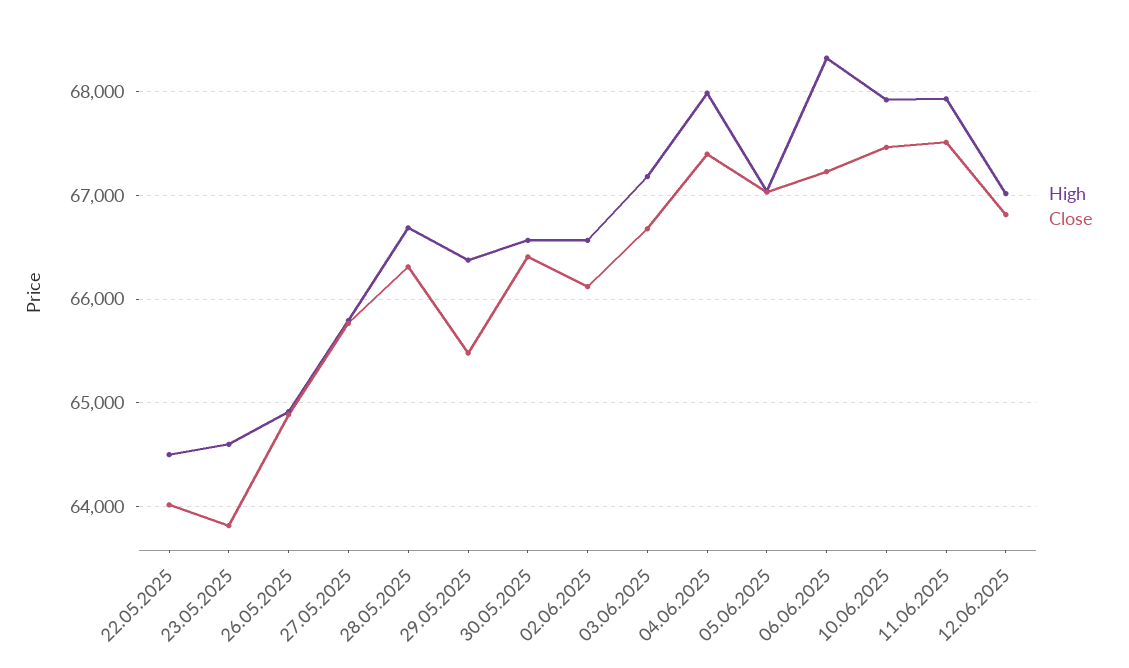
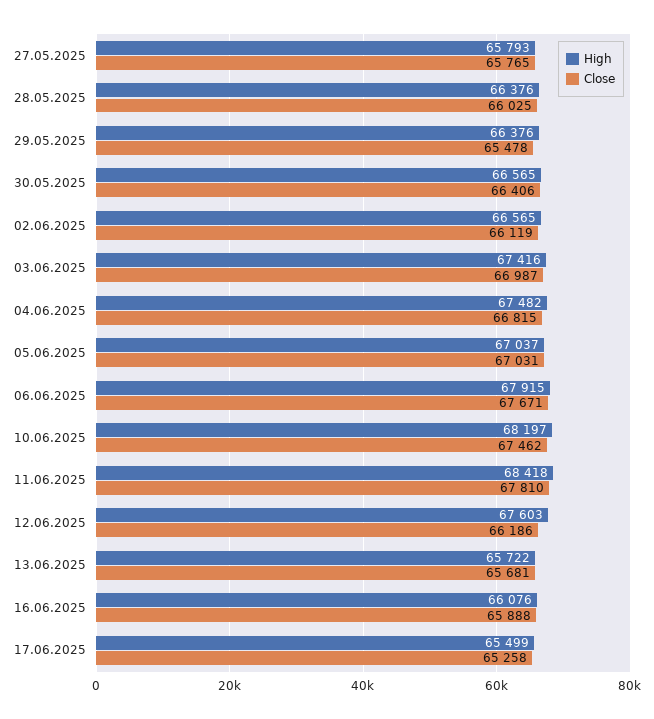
High, 22.05.2025: 64500 -> none
Close, 22.05.2025: 64000 -> none
High, 23.05.2025: 64600 -> none
Close, 23.05.2025: 63800 -> none
High, 26.05.2025: 64900 -> none
Close, 26.05.2025: 64900 -> none
High, 28.05.2025: 66700 -> 66376
Close, 28.05.2025: 66300 -> 66025
High, 03.06.2025: 67200 -> 67416
Close, 03.06.2025: 66700 -> 66987
High, 04.06.2025: 68000 -> 67482
Close, 04.06.2025: 67400 -> 66815
High, 06.06.2025: 68300 -> 67915
Close, 06.06.2025: 67200 -> 67671
High, 10.06.2025: 67900 -> 68197
High, 11.06.2025: 67900 -> 68418
Close, 11.06.2025: 67500 -> 67810
High, 12.06.2025: 67000 -> 67603
Close, 12.06.2025: 66800 -> 66186
High, 13.06.2025: none -> 65722
Close, 13.06.2025: none -> 65681
High, 16.06.2025: none -> 66076
Close, 16.06.2025: none -> 65888
High, 17.06.2025: none -> 65499
Close, 17.06.2025: none -> 65258

